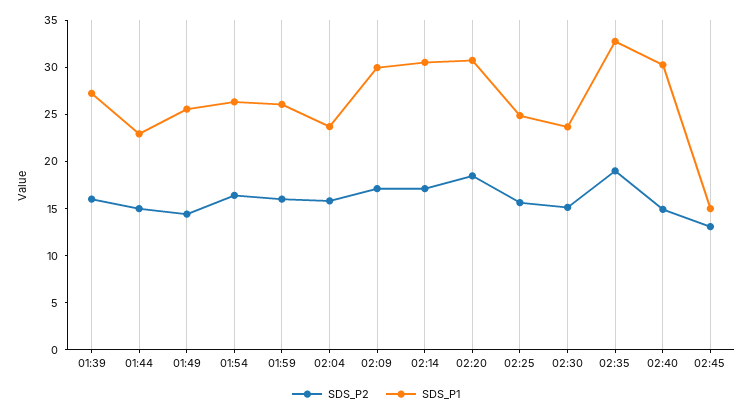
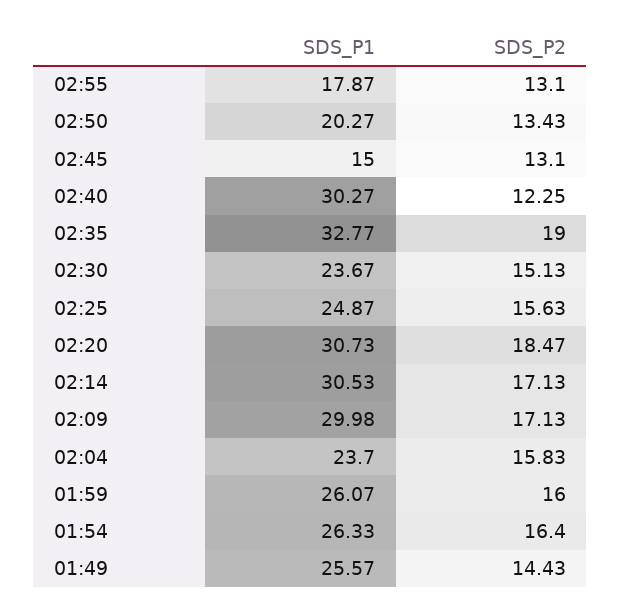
SDS_P2, 01:39: 16 -> none
SDS_P1, 01:39: 27 -> none
SDS_P2, 01:44: 15 -> none
SDS_P1, 01:44: 23 -> none
SDS_P2, 02:40: 15 -> 12.25
SDS_P1, 02:55: none -> 17.87
SDS_P2, 02:55: none -> 13.1
SDS_P1, 02:50: none -> 20.27
SDS_P2, 02:50: none -> 13.43

